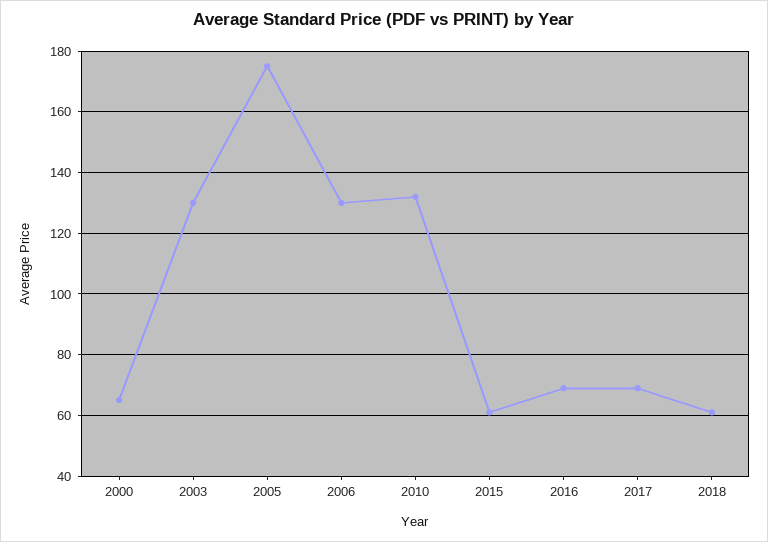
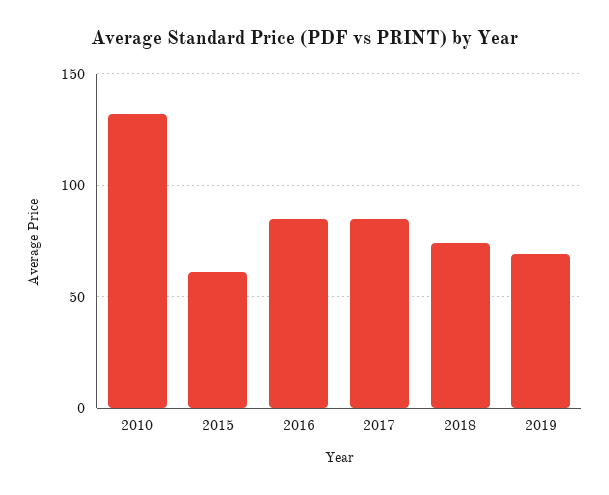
2000: 65 -> none
2003: 130 -> none
2005: 175 -> none
2006: 130 -> none
2016: 70 -> 85
2017: 70 -> 85
2018: 60 -> 75
2019: none -> 70

